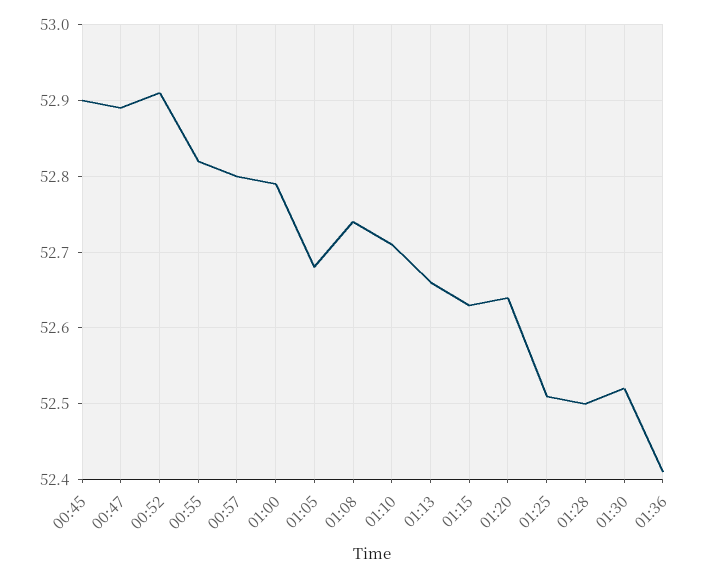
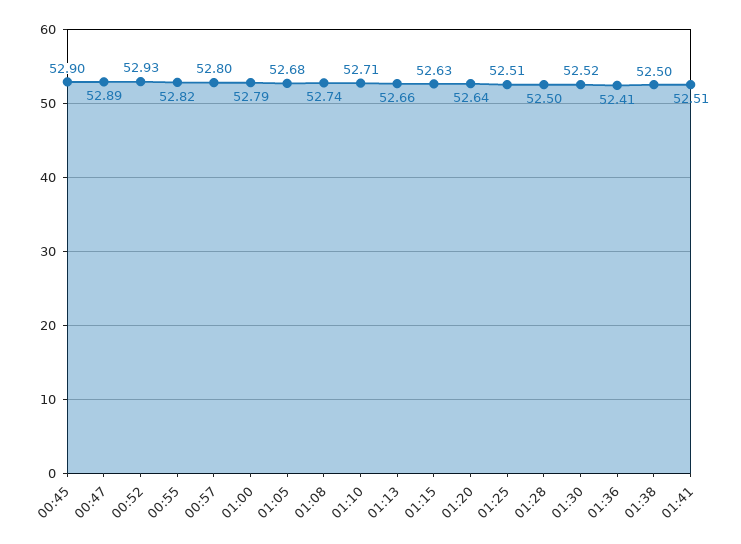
00:52: 52.91 -> 52.93
01:38: none -> 52.5
01:41: none -> 52.51

